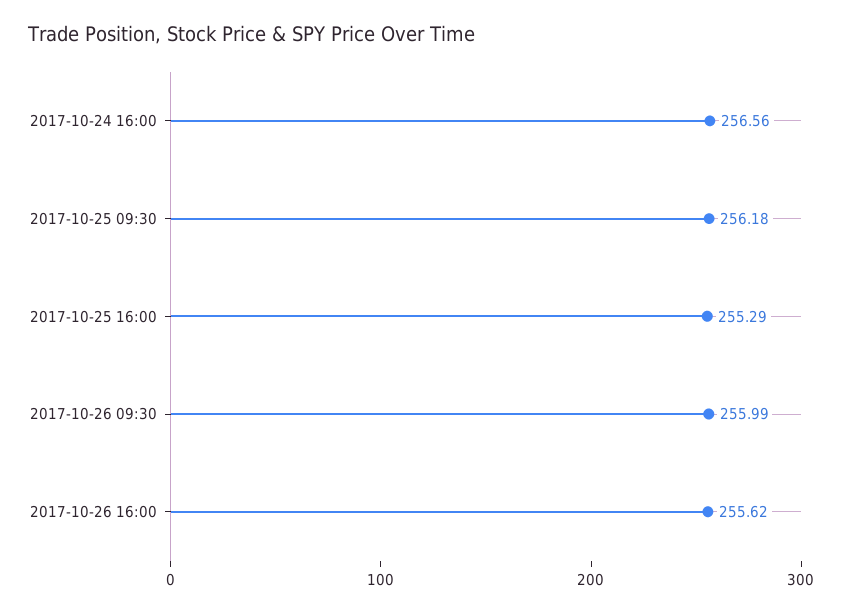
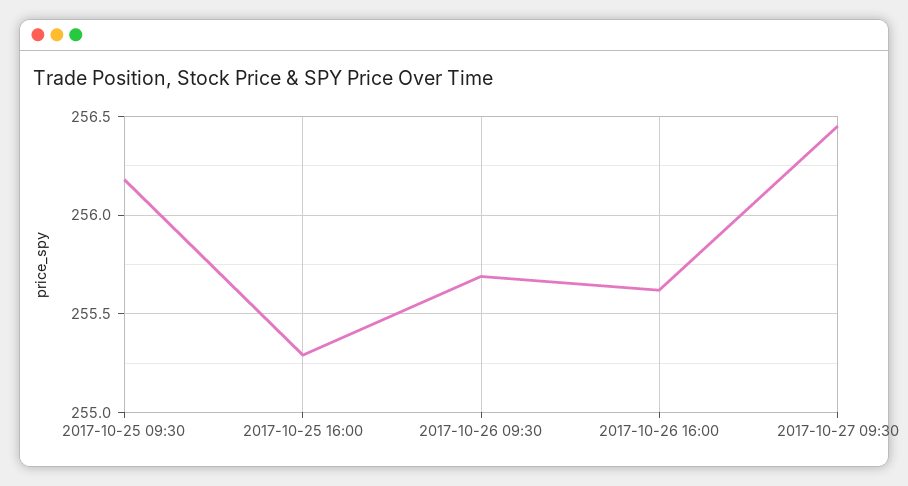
2017-10-24 16:00: 256.56 -> none
2017-10-26 09:30: 255.99 -> 255.7
2017-10-27 09:30: none -> 256.45

